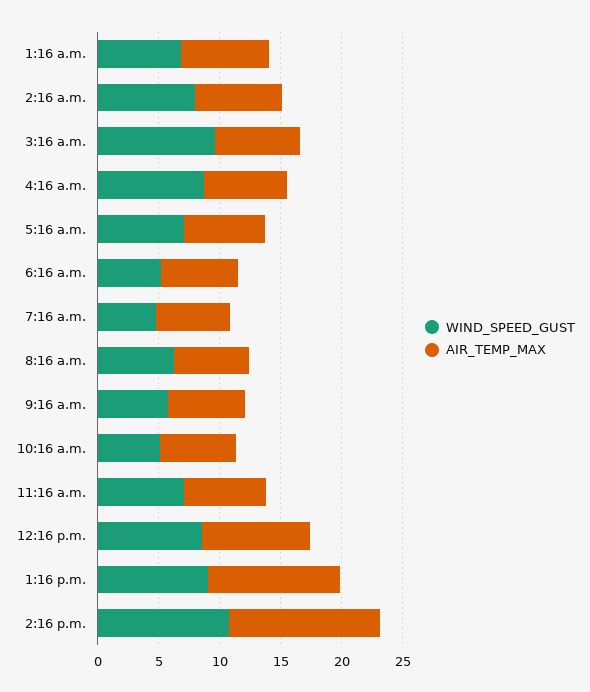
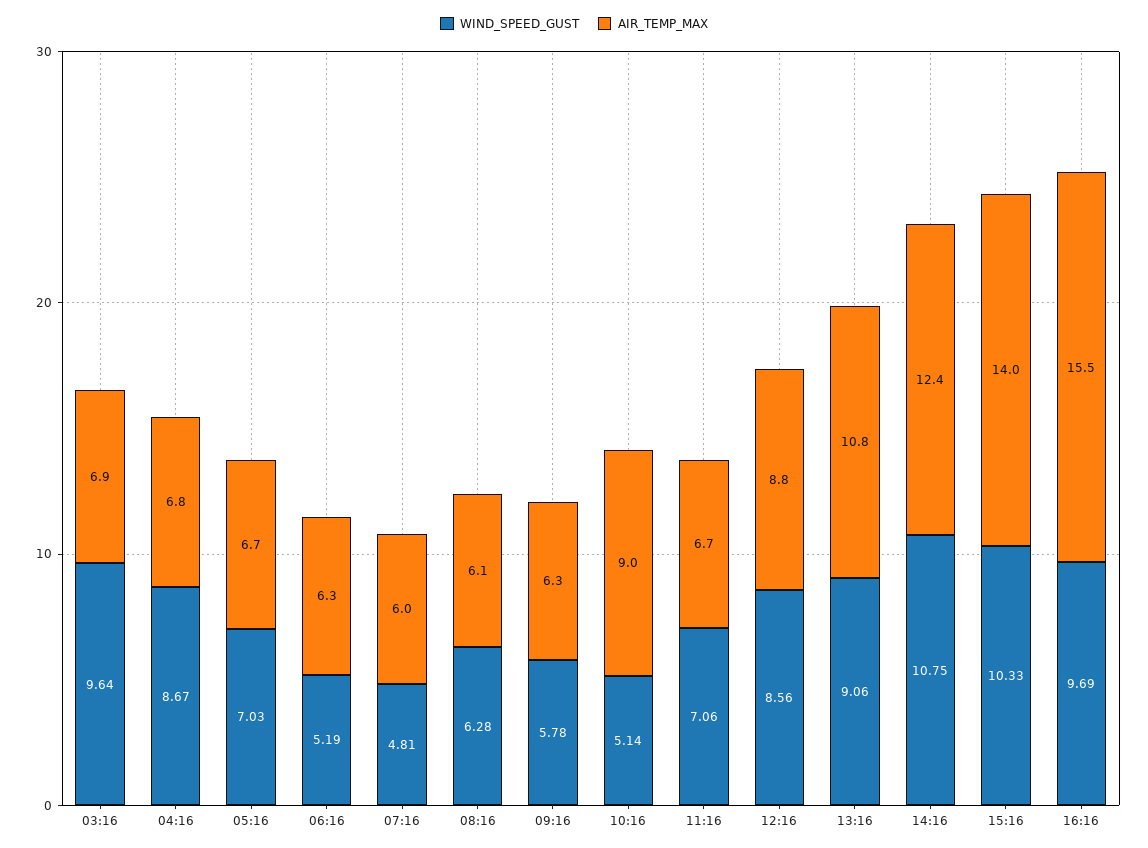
WIND_SPEED_GUST, 1:16 a.m.: 7 -> none
AIR_TEMP_MAX, 1:16 a.m.: 7 -> none
WIND_SPEED_GUST, 2:16 a.m.: 8 -> none
AIR_TEMP_MAX, 2:16 a.m.: 7 -> none
AIR_TEMP_MAX, 10:16 a.m.: 6 -> 9
WIND_SPEED_GUST, 15:16: none -> 10.33
AIR_TEMP_MAX, 15:16: none -> 14
WIND_SPEED_GUST, 16:16: none -> 9.69
AIR_TEMP_MAX, 16:16: none -> 15.5

